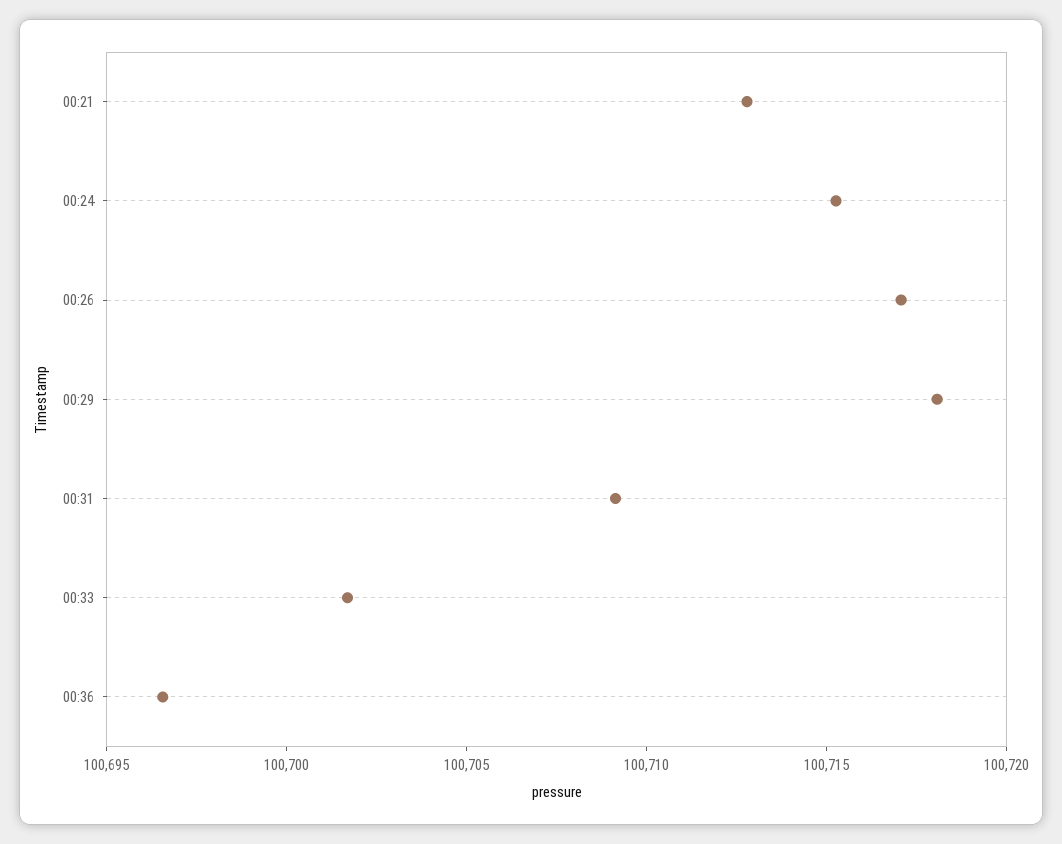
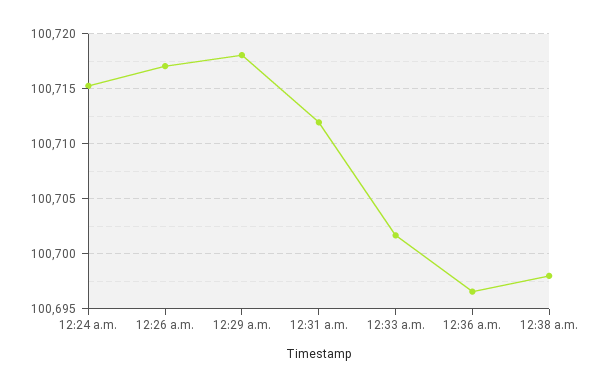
00:21: 100713 -> none
00:31: 100709 -> 100712
12:38 a.m.: none -> 100698

